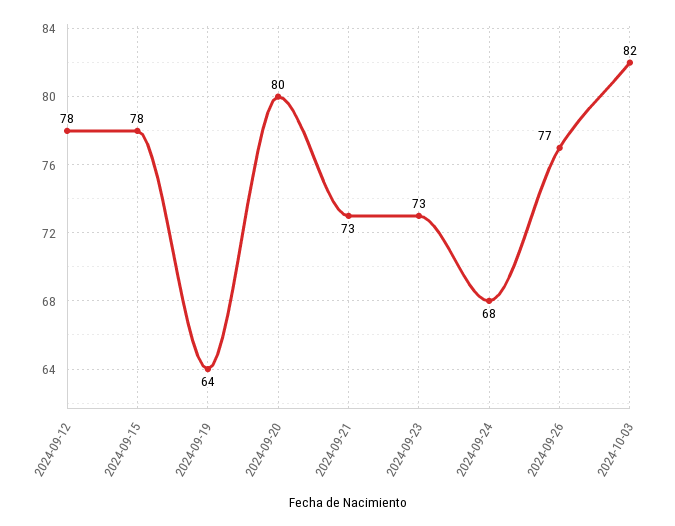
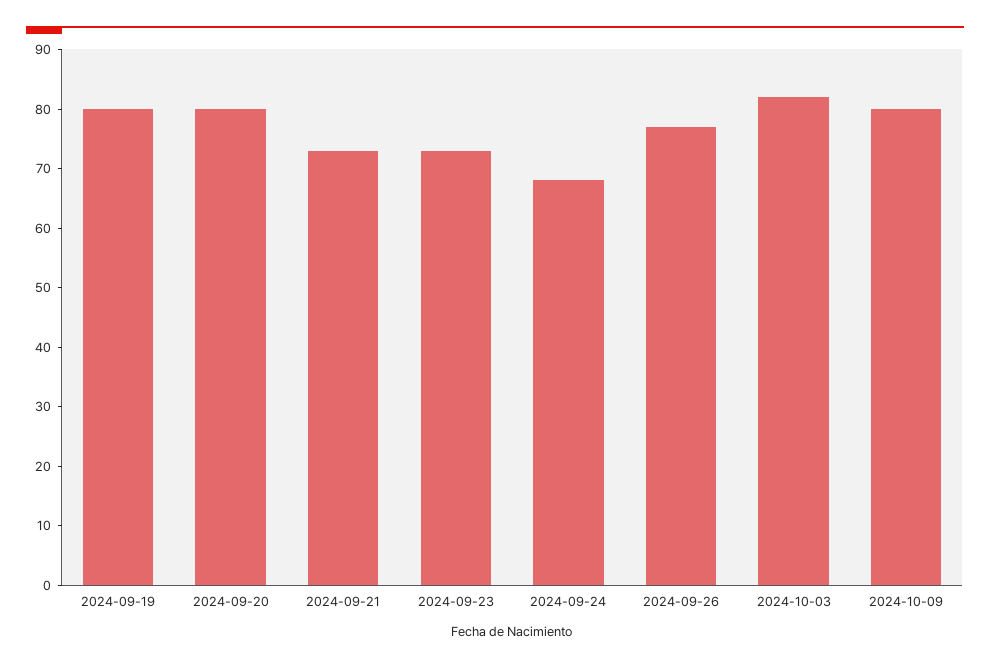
2024-09-12: 78 -> none
2024-09-15: 78 -> none
2024-09-19: 64 -> 80
2024-10-09: none -> 80

